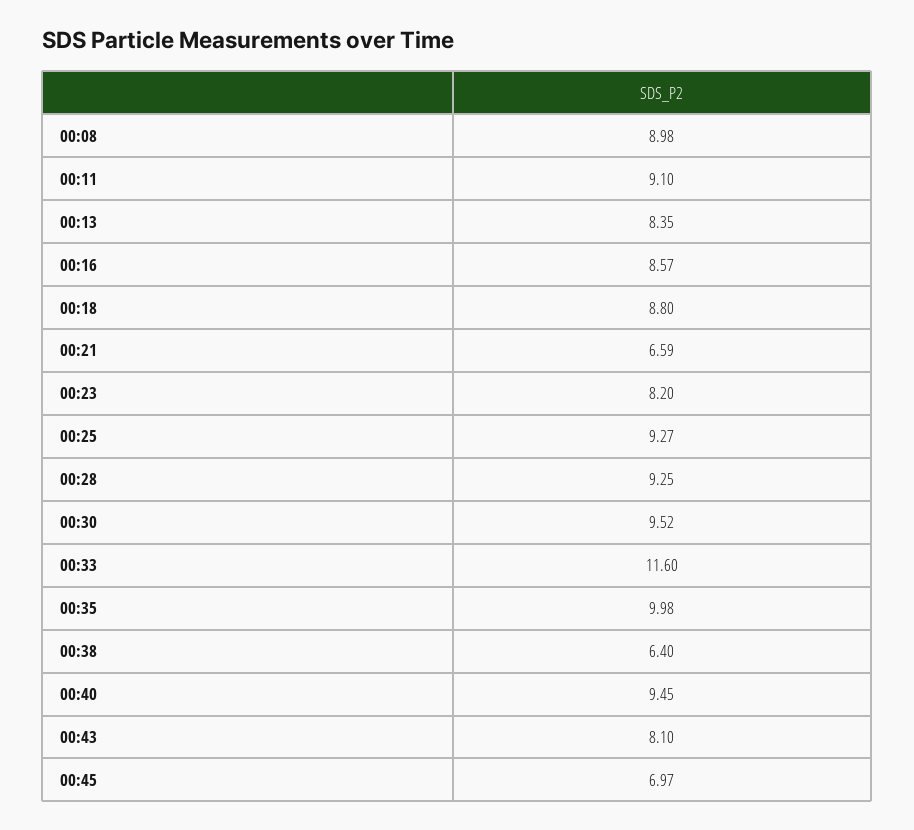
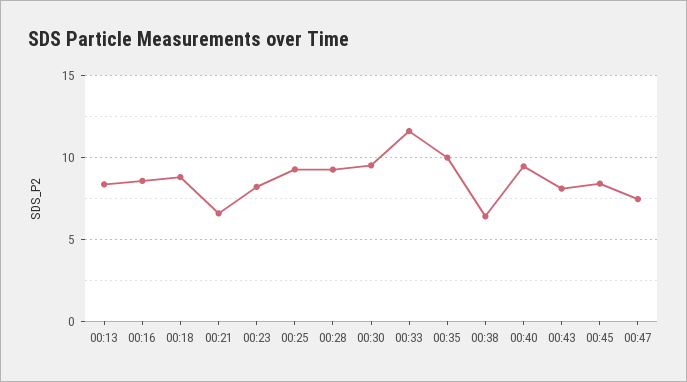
00:08: 8.98 -> none
00:11: 9.1 -> none
00:45: 6.97 -> 8.5
00:47: none -> 7.5

